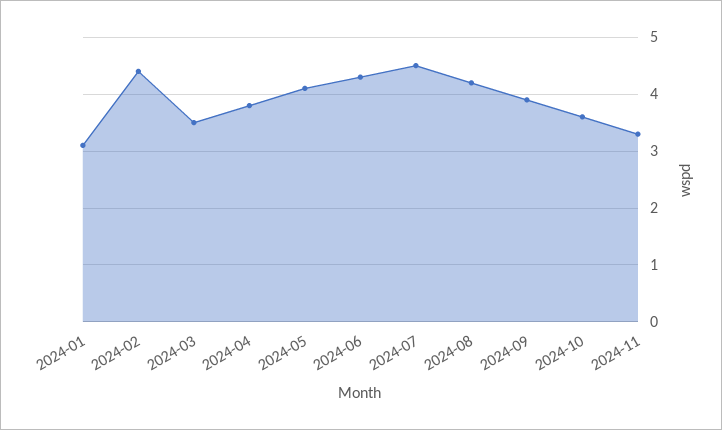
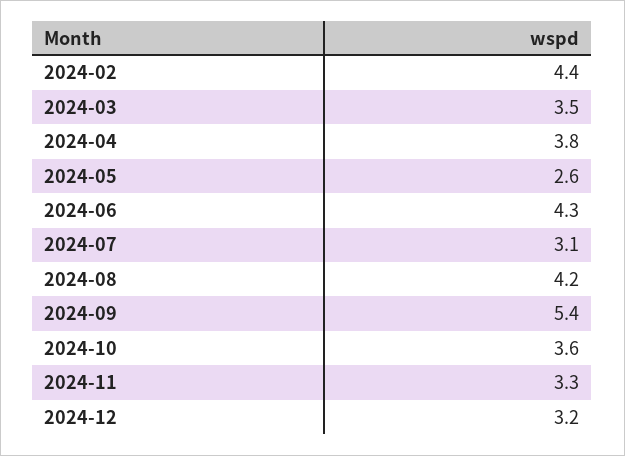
2024-01: 3 -> none
2024-05: 4 -> 2.6
2024-07: 4.5 -> 3.1
2024-09: 4 -> 5.4
2024-12: none -> 3.2

